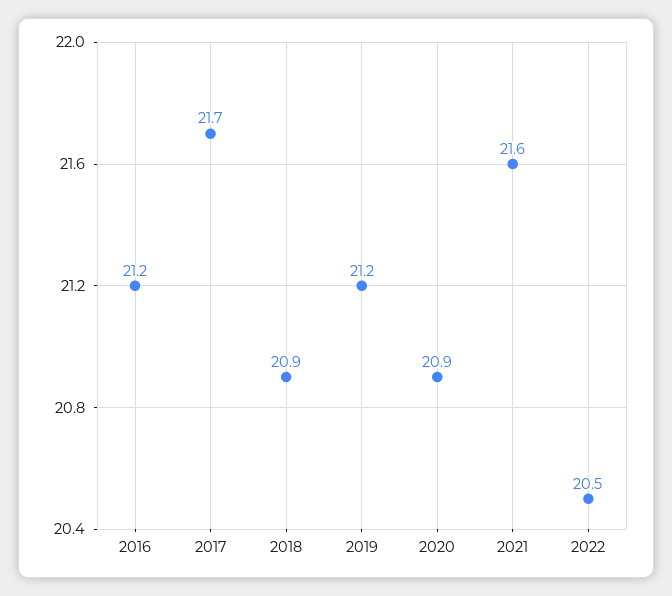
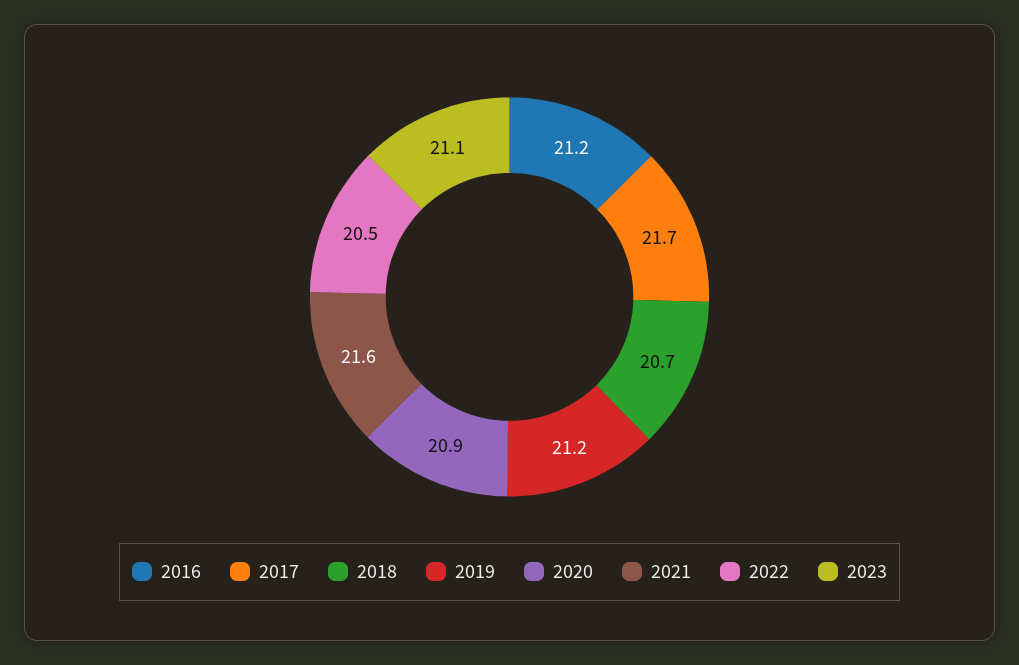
2018: 20.9 -> 20.7
2023: none -> 21.1

